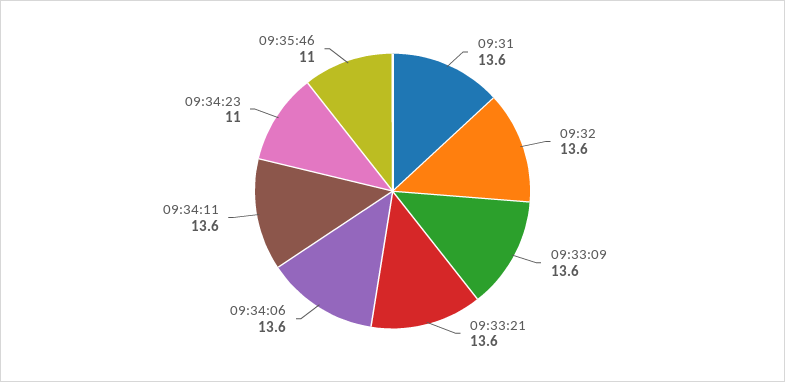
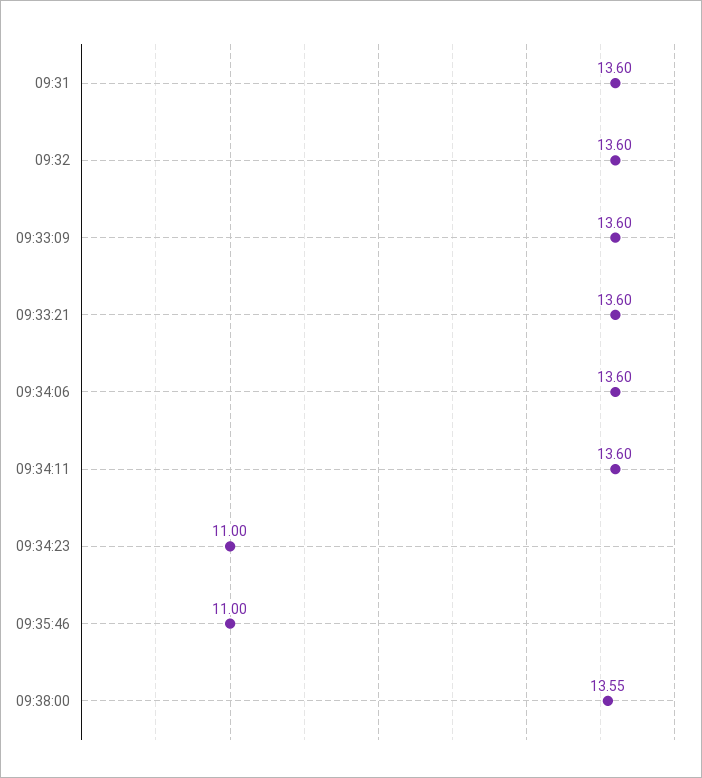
09:38:00: none -> 13.55

